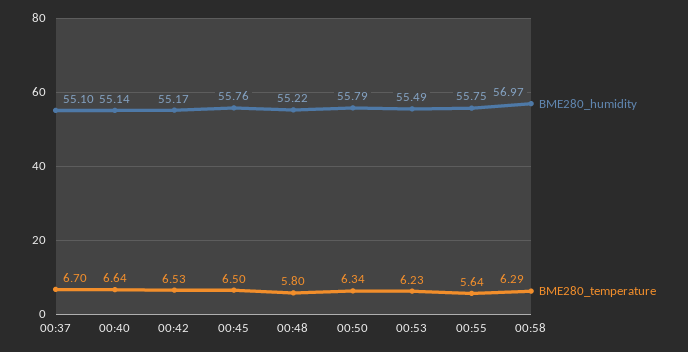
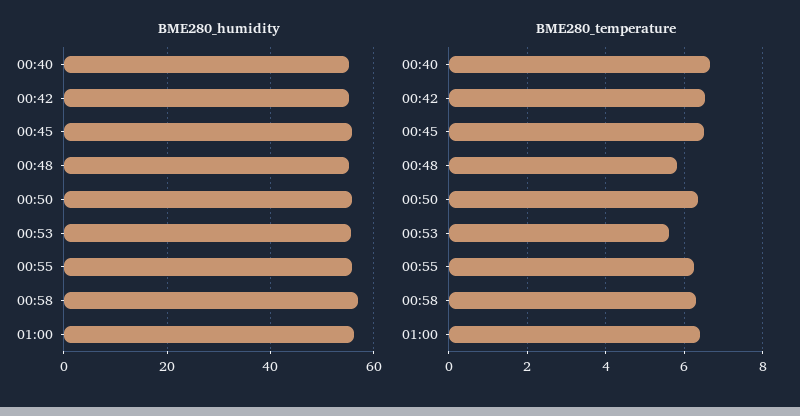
BME280_humidity, 00:37: 55.1 -> none
BME280_temperature, 00:37: 6.7 -> none
BME280_temperature, 00:53: 6.23 -> 5.6
BME280_temperature, 00:55: 5.64 -> 6.2
BME280_humidity, 01:00: none -> 56
BME280_temperature, 01:00: none -> 6.4

